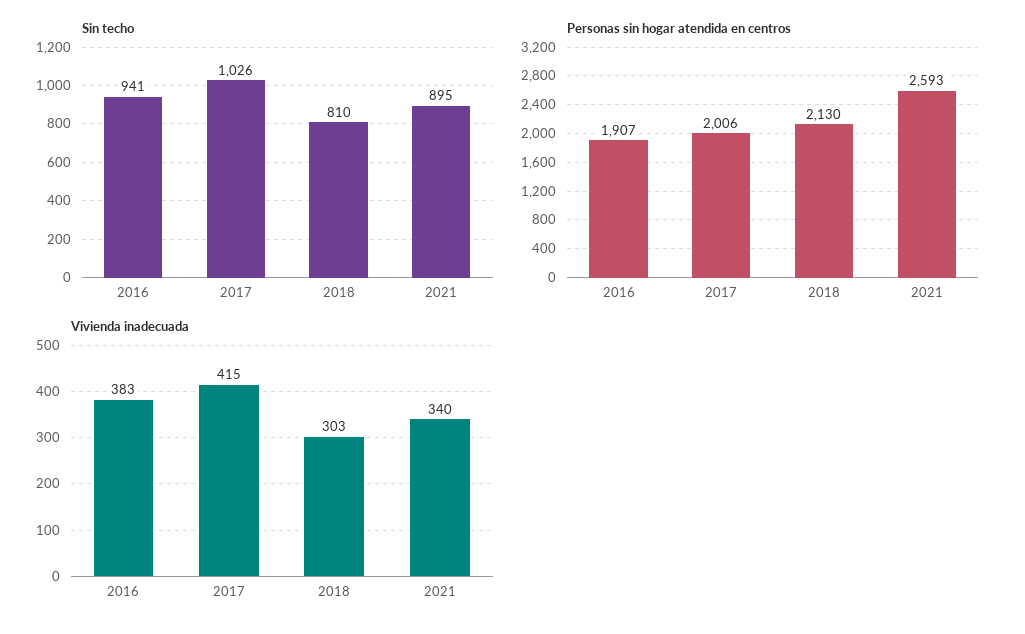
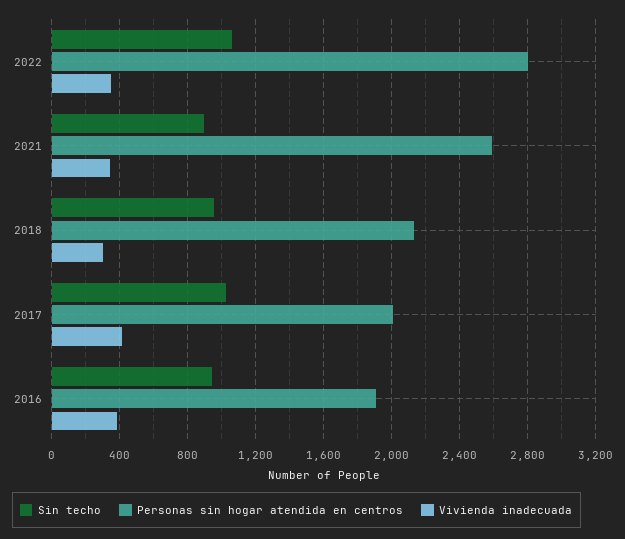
Sin techo, 2018: 810 -> 950
Sin techo, 2022: none -> 1050
Personas sin hogar atendida en centros, 2022: none -> 2800
Vivienda inadecuada, 2022: none -> 350

